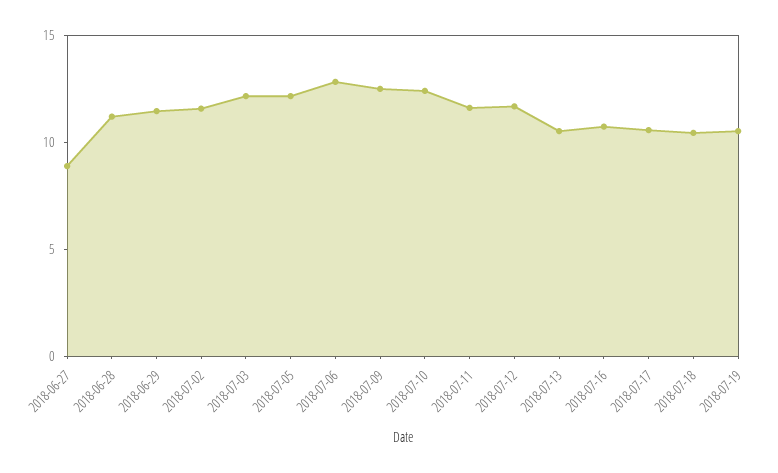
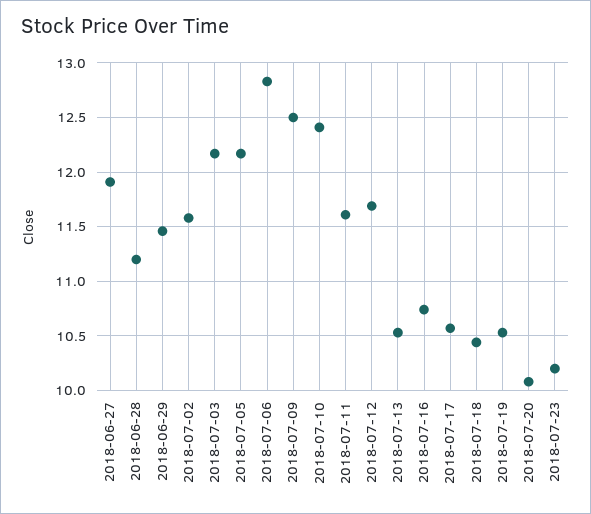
2018-06-27: 9 -> 11.9
2018-07-20: none -> 10.1
2018-07-23: none -> 10.2

